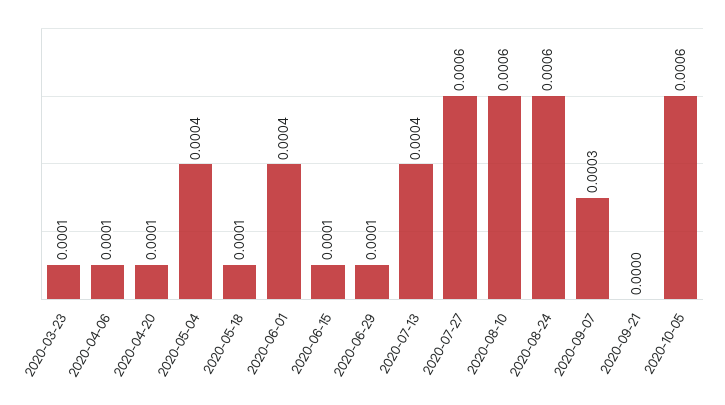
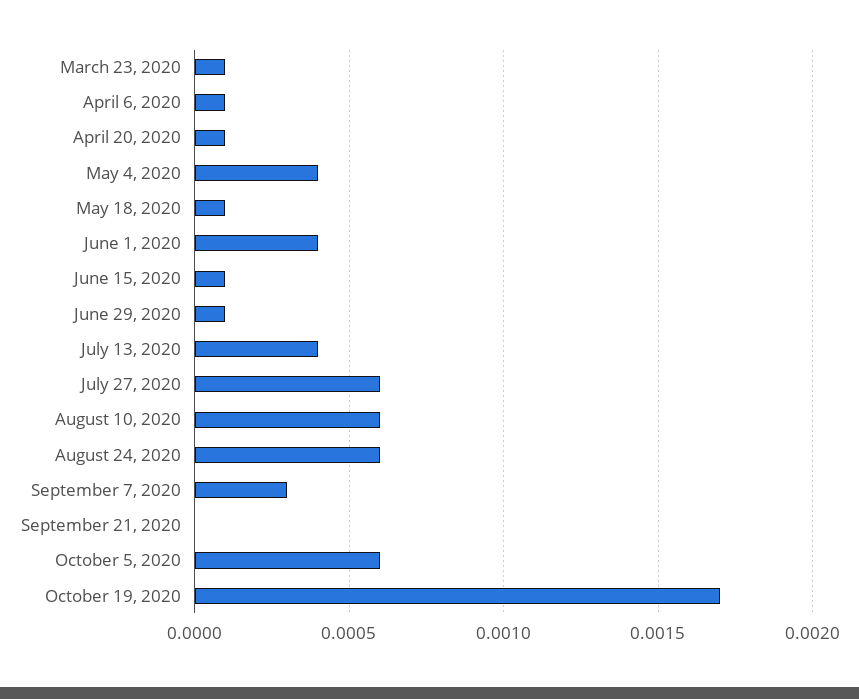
October 19, 2020: none -> 0.0017

